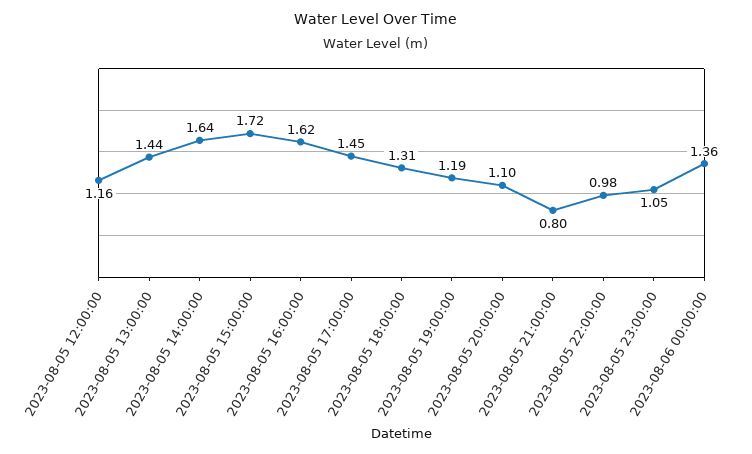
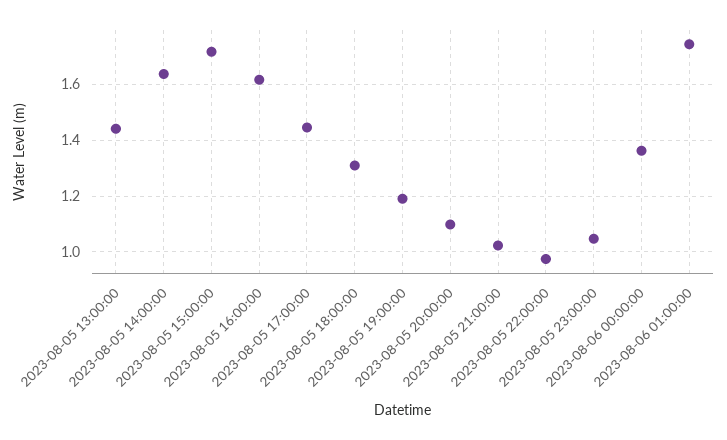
2023-08-05 12:00:00: 1.16 -> none
2023-08-05 21:00:00: 0.8 -> 1.025
2023-08-06 01:00:00: none -> 1.75

